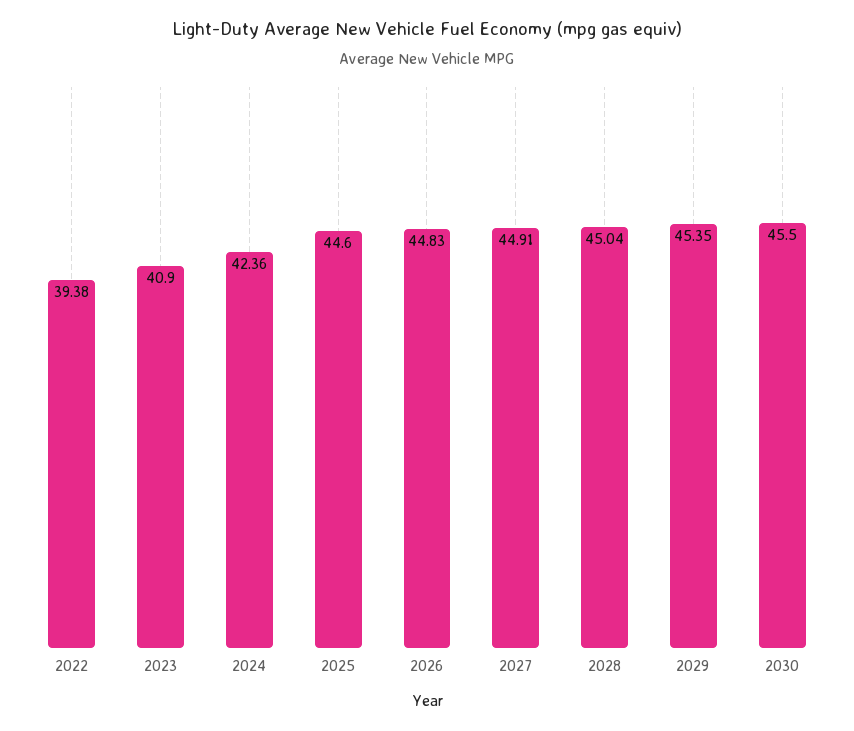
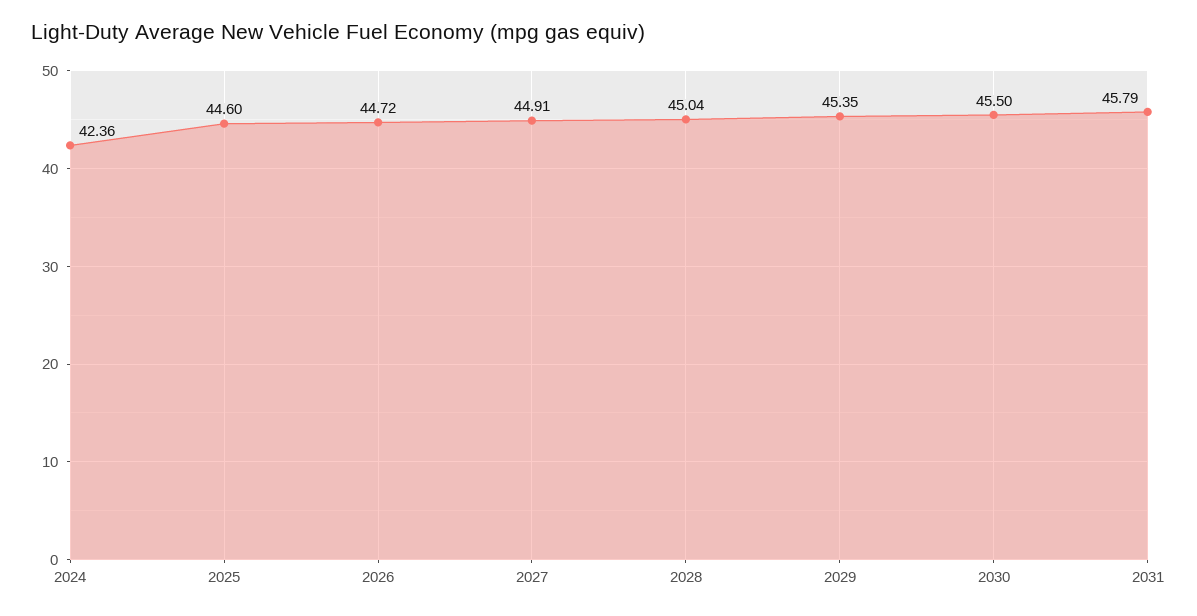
2022: 39.38 -> none
2023: 40.9 -> none
2026: 44.83 -> 44.72
2031: none -> 45.79

